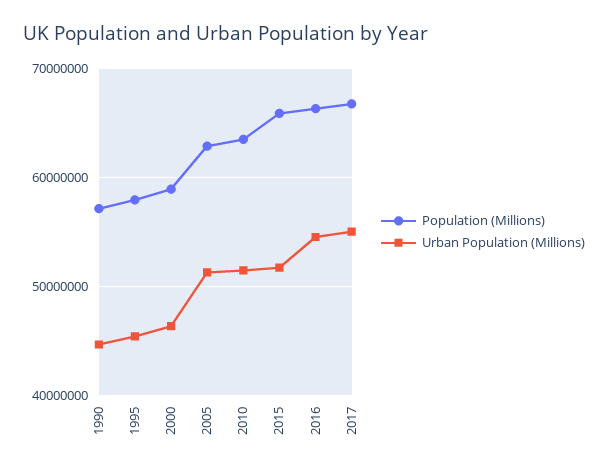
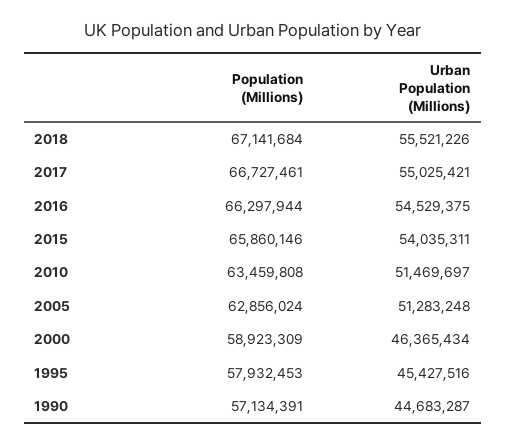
Urban Population (Millions), 2015: 52000000 -> 54035311
Population (Millions), 2018: none -> 67141684
Urban Population (Millions), 2018: none -> 55521226

